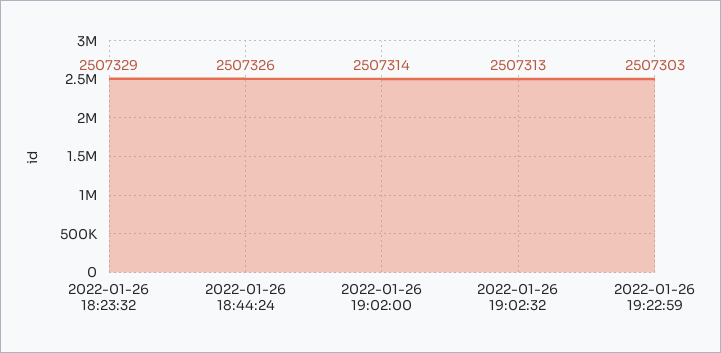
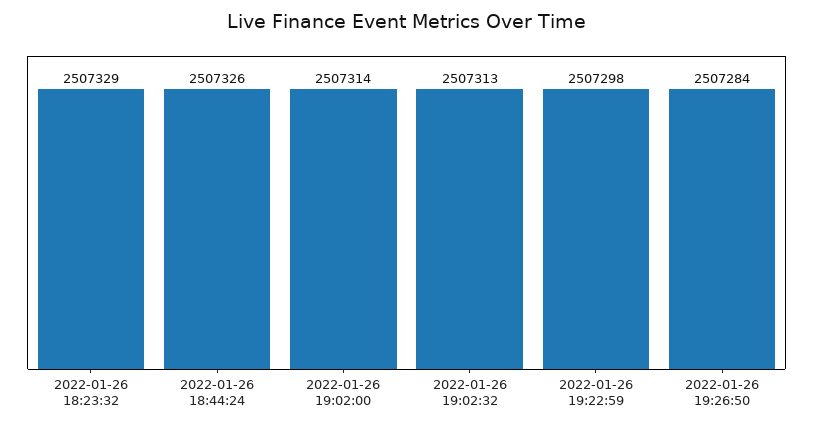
2022-01-26 19:22:59: 2507303 -> 2507298
2022-01-26 19:26:50: none -> 2507284

